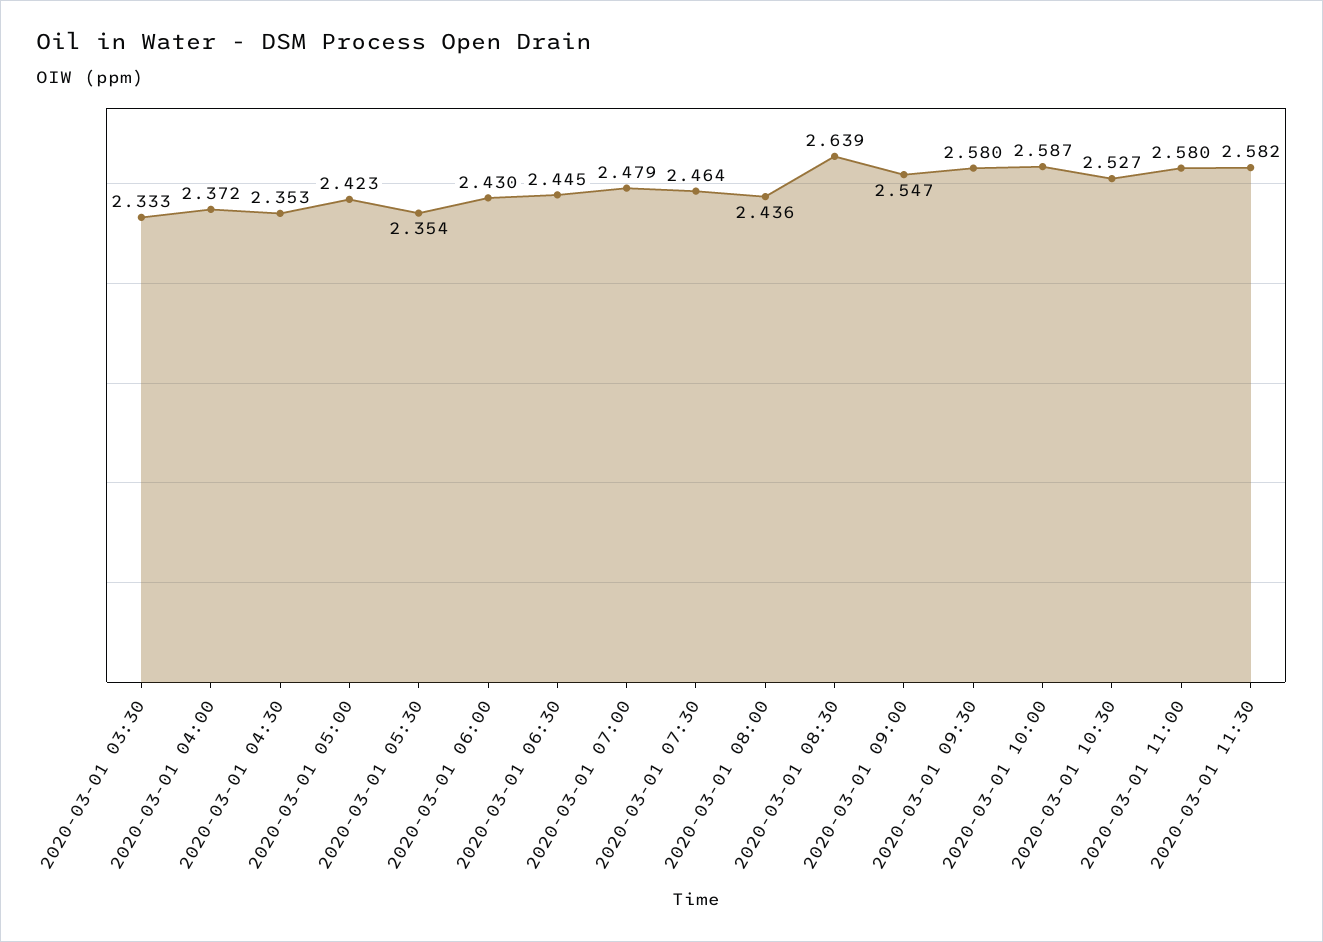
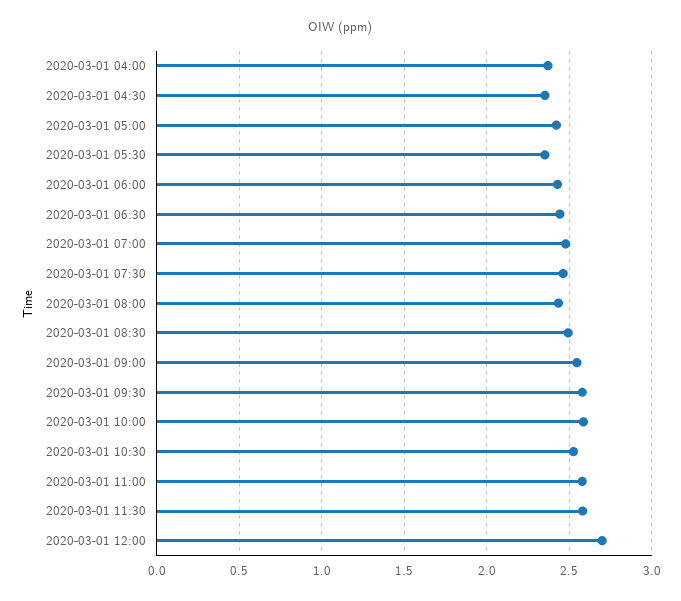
2020-03-01 03:30: 2.333 -> none
2020-03-01 08:30: 2.639 -> 2.5
2020-03-01 12:00: none -> 2.7

